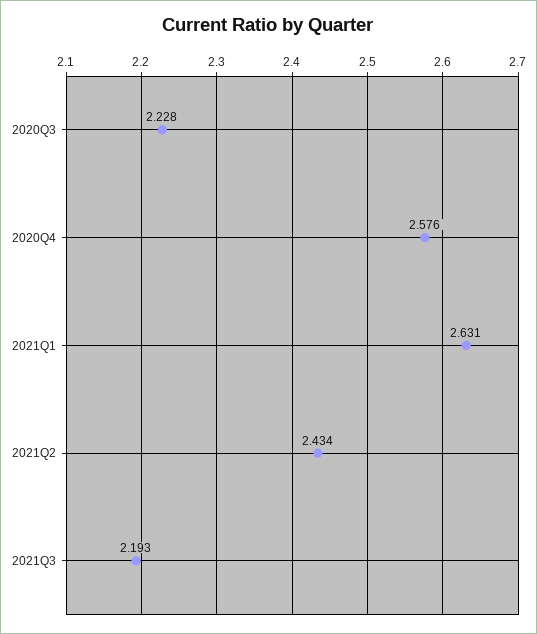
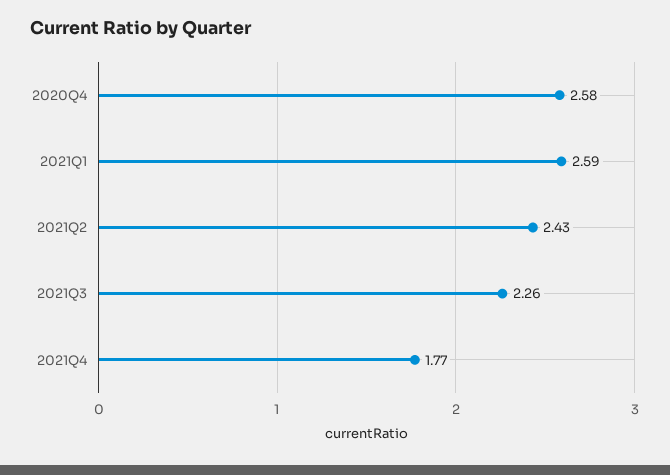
2020Q3: 2.228 -> none
2021Q1: 2.631 -> 2.59
2021Q3: 2.193 -> 2.26
2021Q4: none -> 1.77

